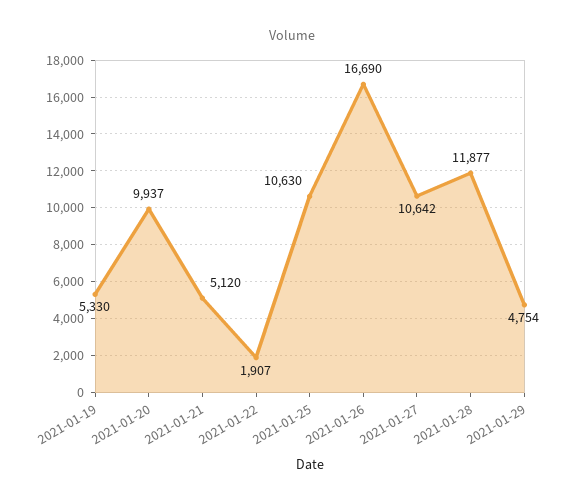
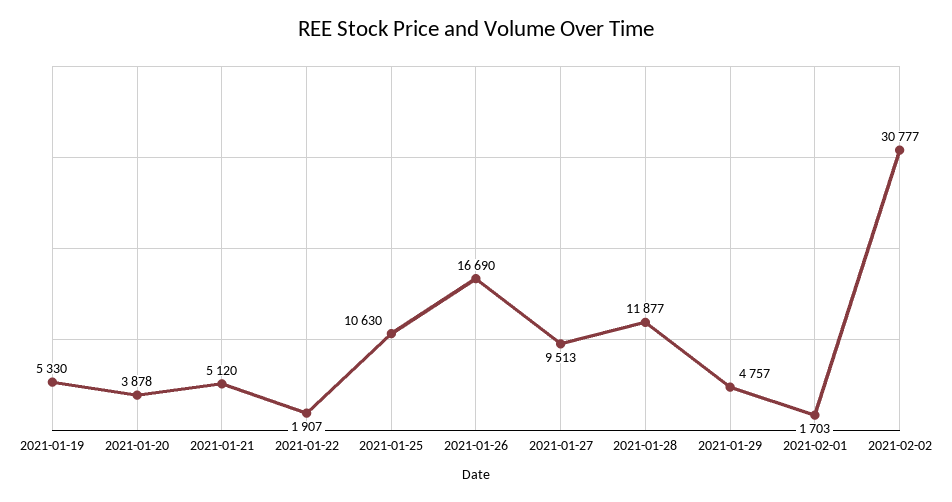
2021-01-20: 9937 -> 3878
2021-01-27: 10642 -> 9513
2021-01-29: 4754 -> 4757
2021-02-01: none -> 1703
2021-02-02: none -> 30777

